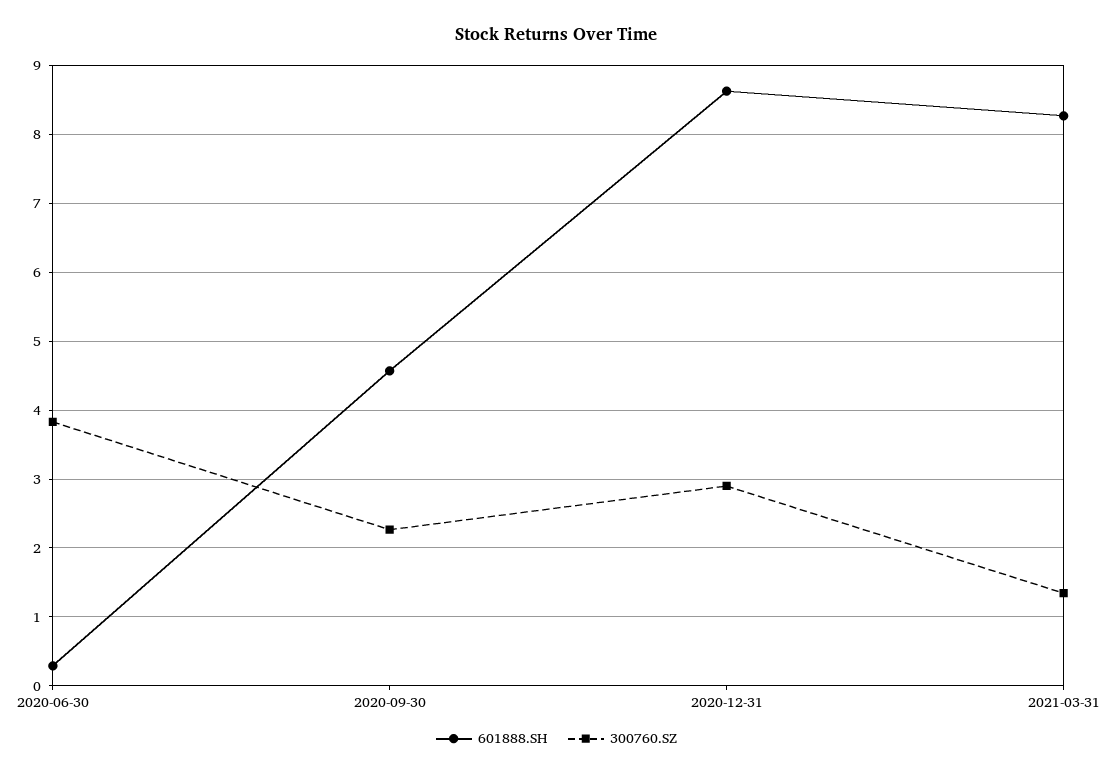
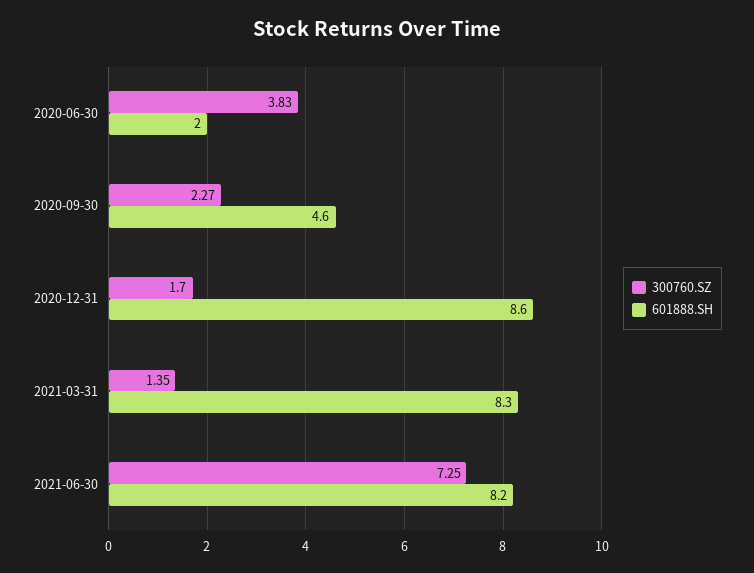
601888.SH, 2020-06-30: 0.3 -> 2
300760.SZ, 2020-12-31: 2.9 -> 1.7
300760.SZ, 2021-06-30: none -> 7.25
601888.SH, 2021-06-30: none -> 8.2

